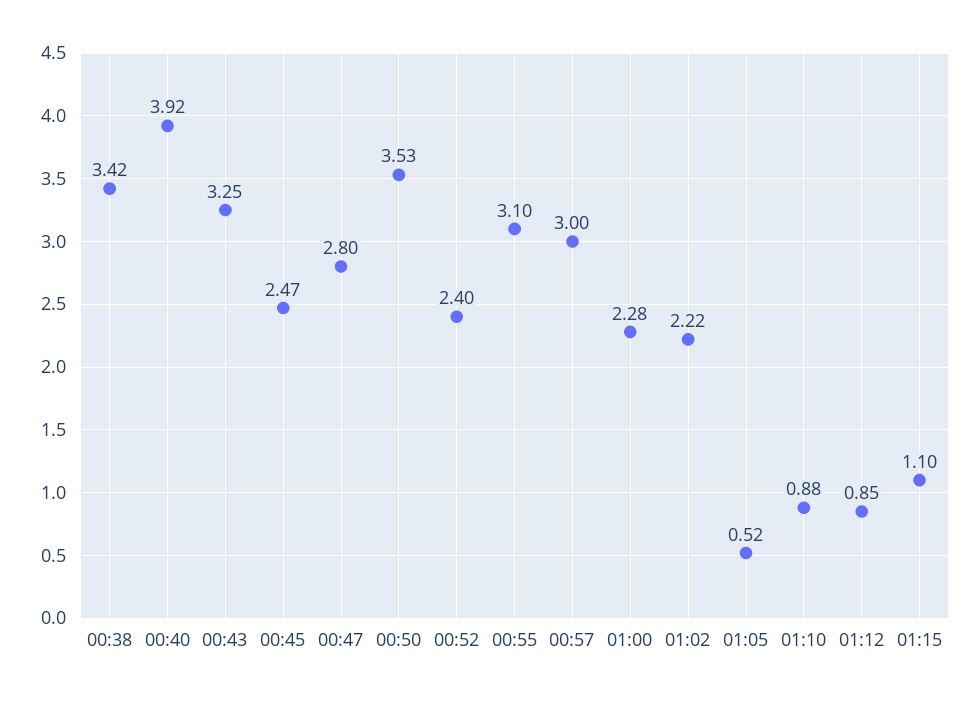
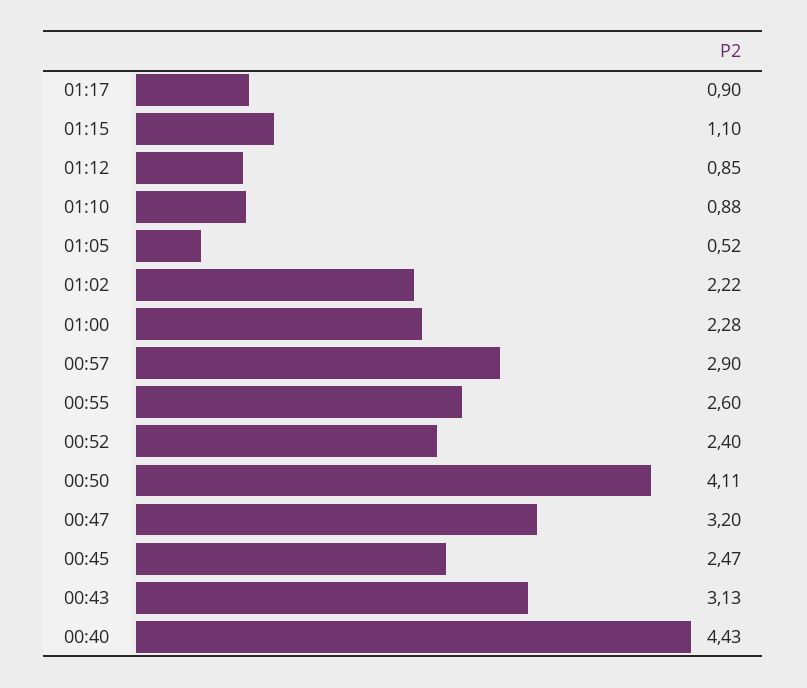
00:38: 3.42 -> none
00:40: 3.92 -> 4.43
00:43: 3.25 -> 3.13
00:47: 2.8 -> 3.2
00:50: 3.53 -> 4.11
00:55: 3.1 -> 2.6
00:57: 3 -> 2.9
01:17: none -> 0.9

